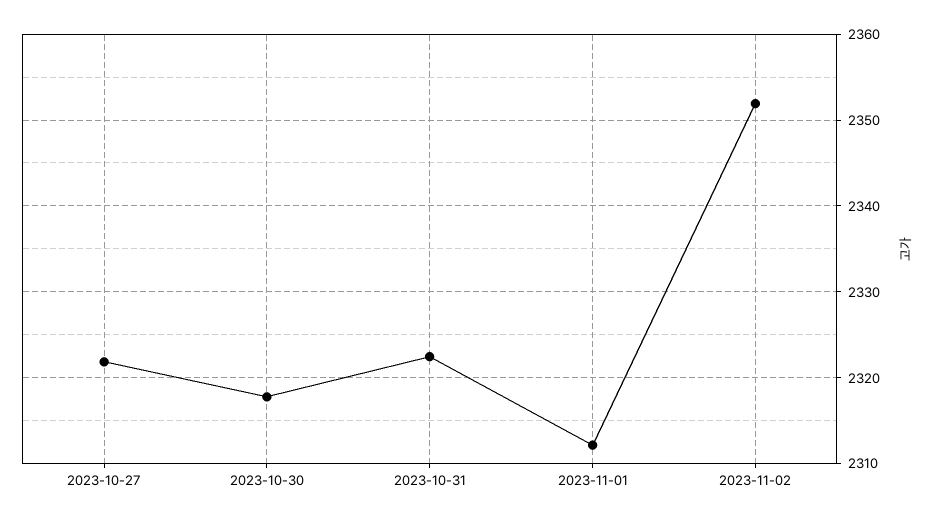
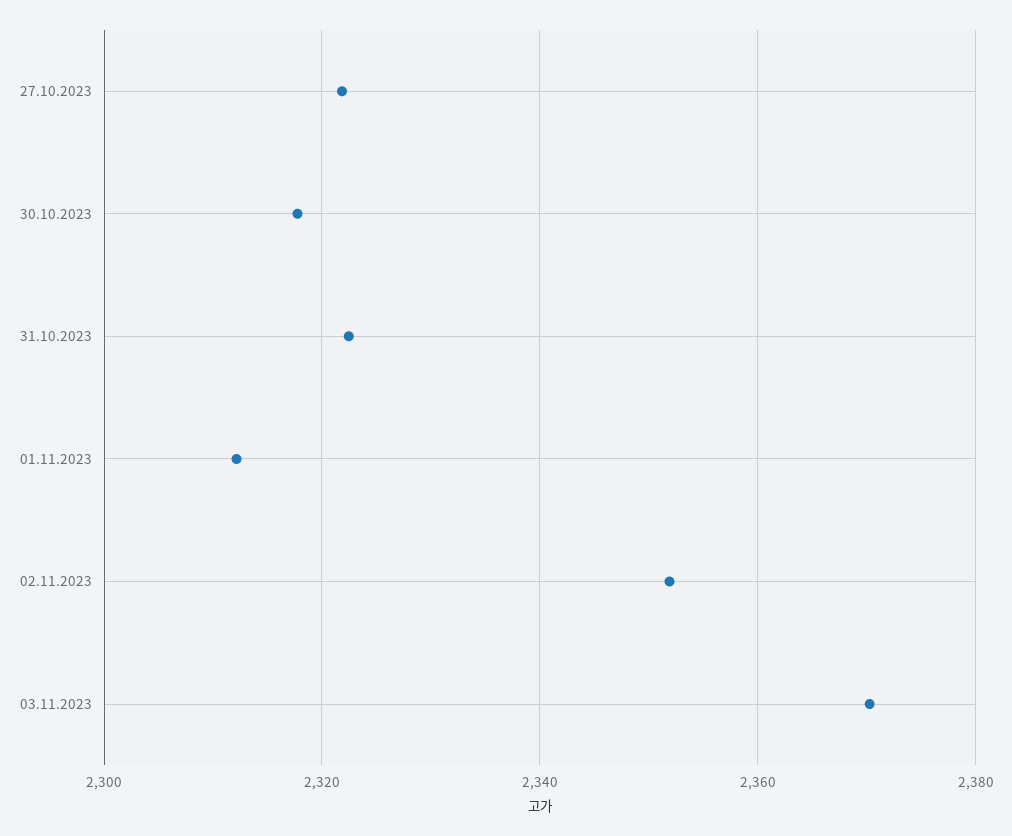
03.11.2023: none -> 2370

